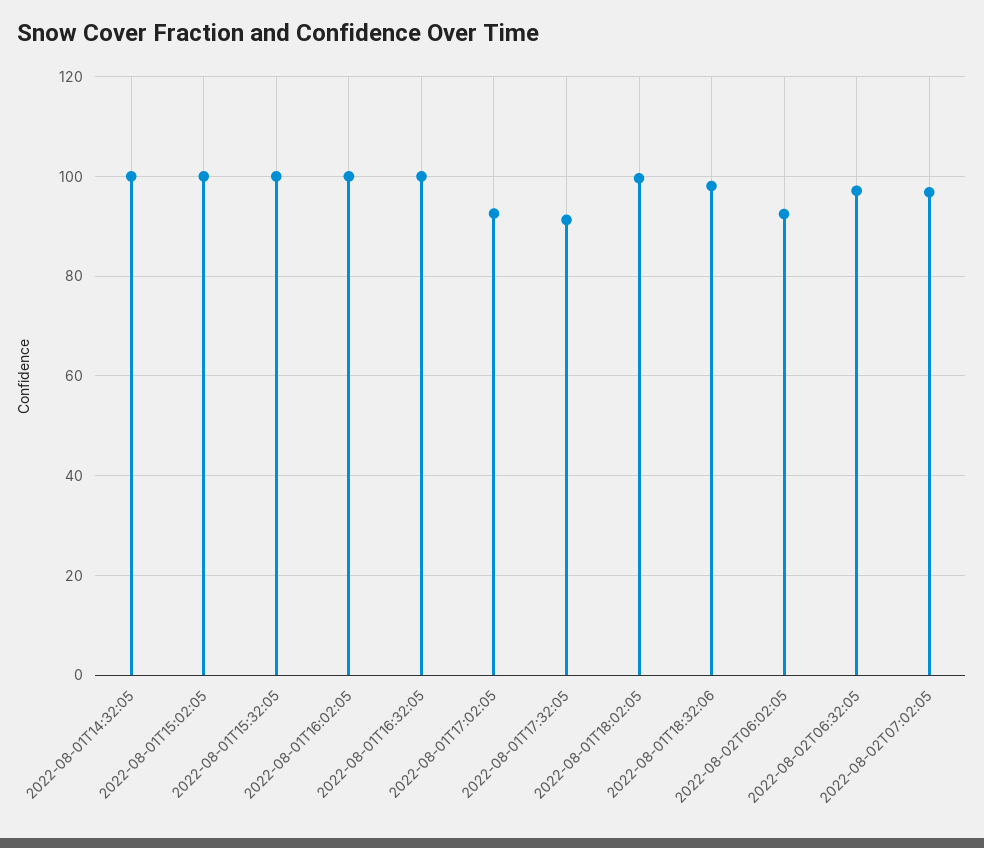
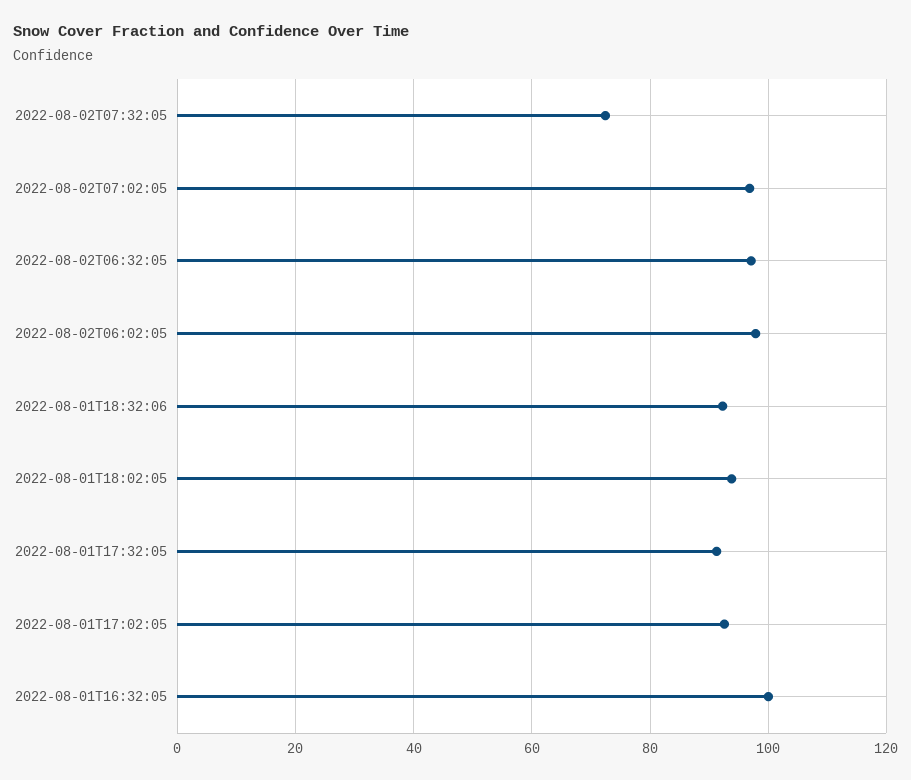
2022-08-01T14:32:05: 100 -> none
2022-08-01T15:02:05: 100 -> none
2022-08-01T15:32:05: 100 -> none
2022-08-01T16:02:05: 100 -> none
2022-08-01T18:02:05: 100 -> 94
2022-08-01T18:32:06: 98 -> 92
2022-08-02T06:02:05: 92 -> 98
2022-08-02T07:32:05: none -> 72

